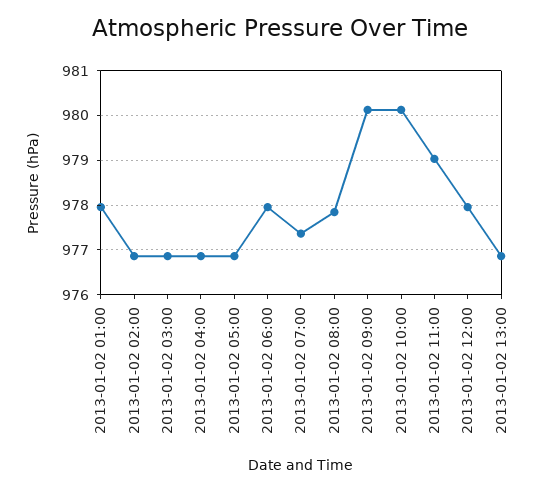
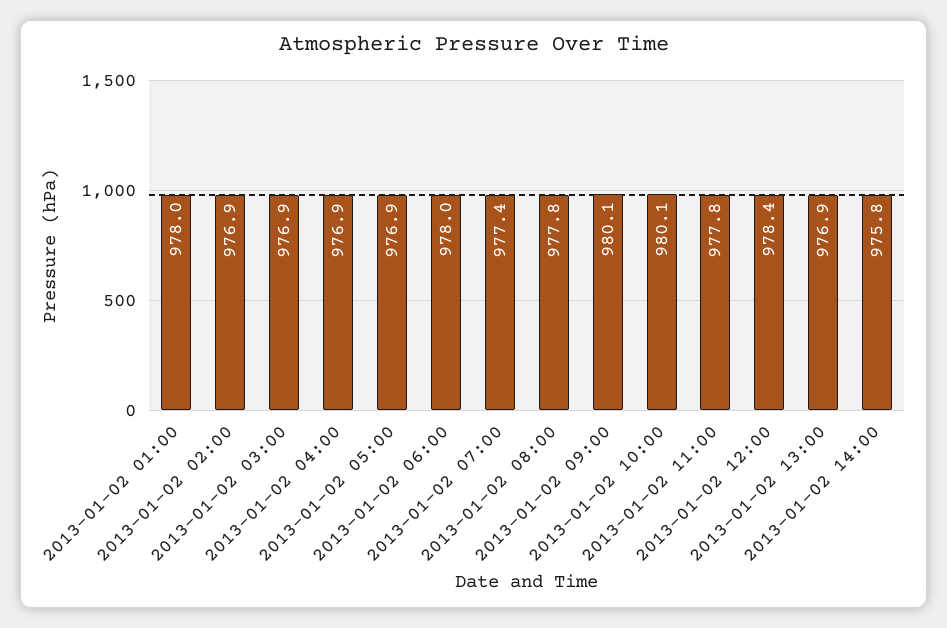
2013-01-02 11:00: 979 -> 977.8
2013-01-02 12:00: 978 -> 978.4
2013-01-02 14:00: none -> 975.8

